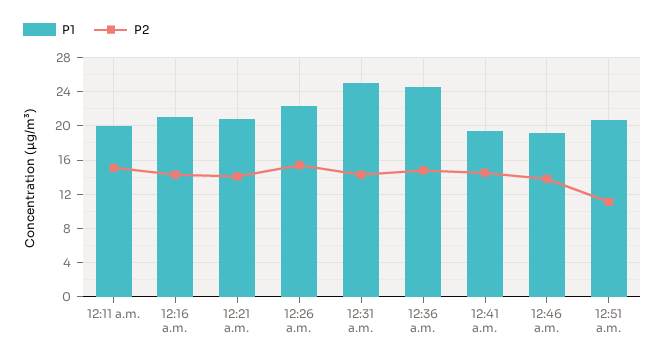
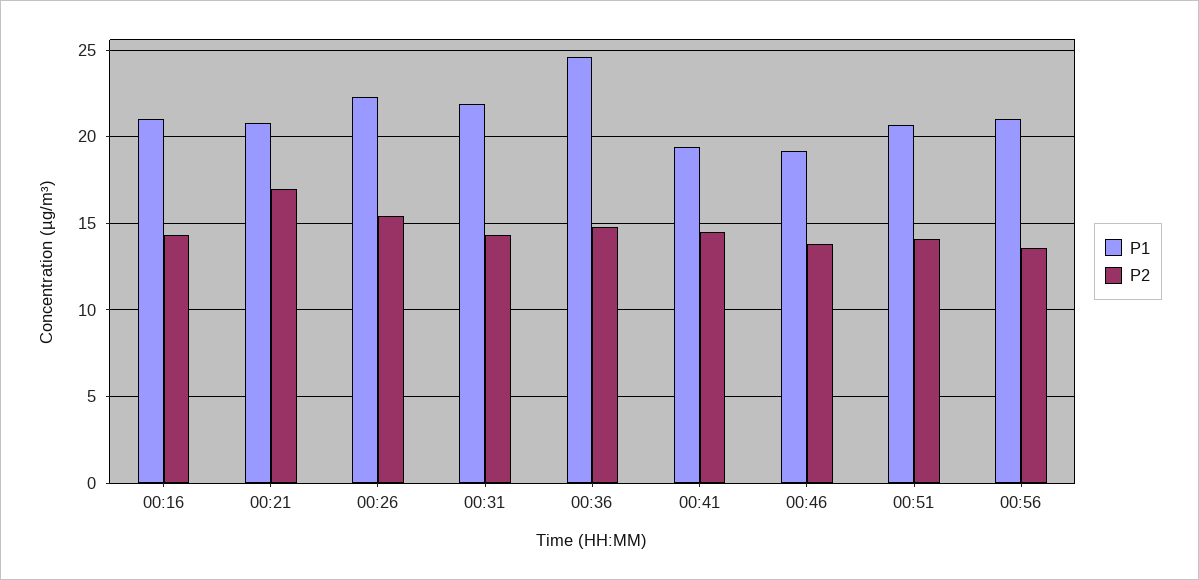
P1, 12:11 a.m.: 20 -> none
P2, 12:11 a.m.: 15 -> none
P2, 12:21 a.m.: 14 -> 17
P1, 12:31 a.m.: 25 -> 22
P2, 12:51 a.m.: 11 -> 14
P1, 00:56: none -> 21
P2, 00:56: none -> 13.5

